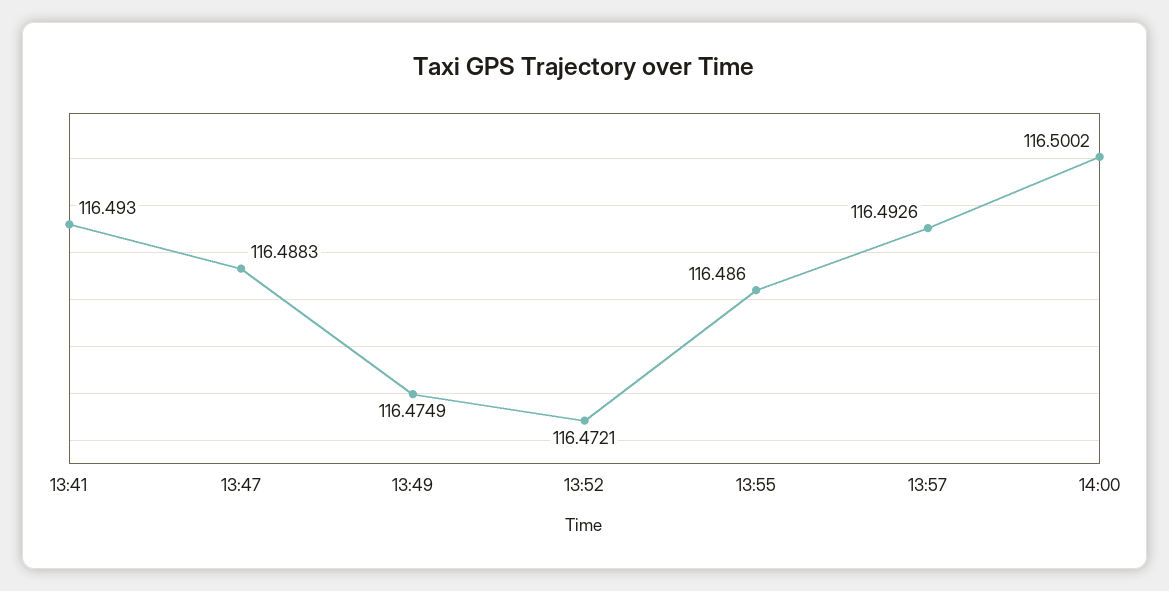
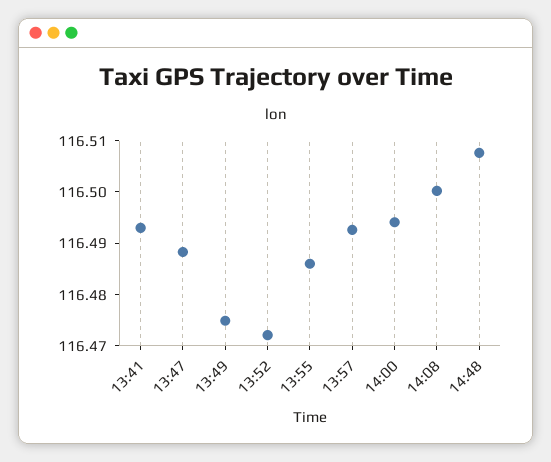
14:00: 116.5002 -> 116.494
14:08: none -> 116.5
14:48: none -> 116.508

